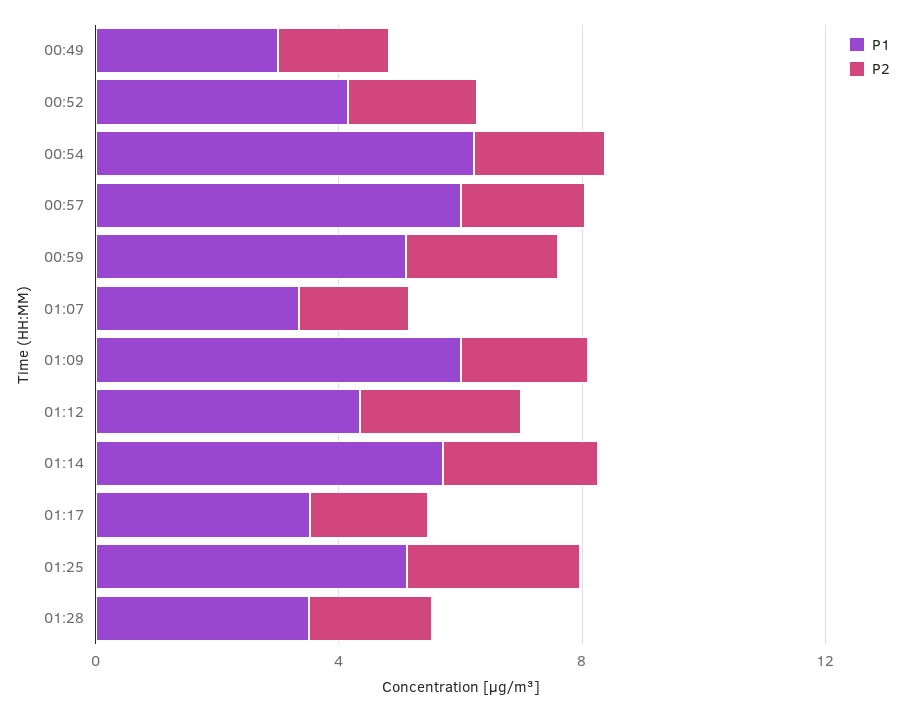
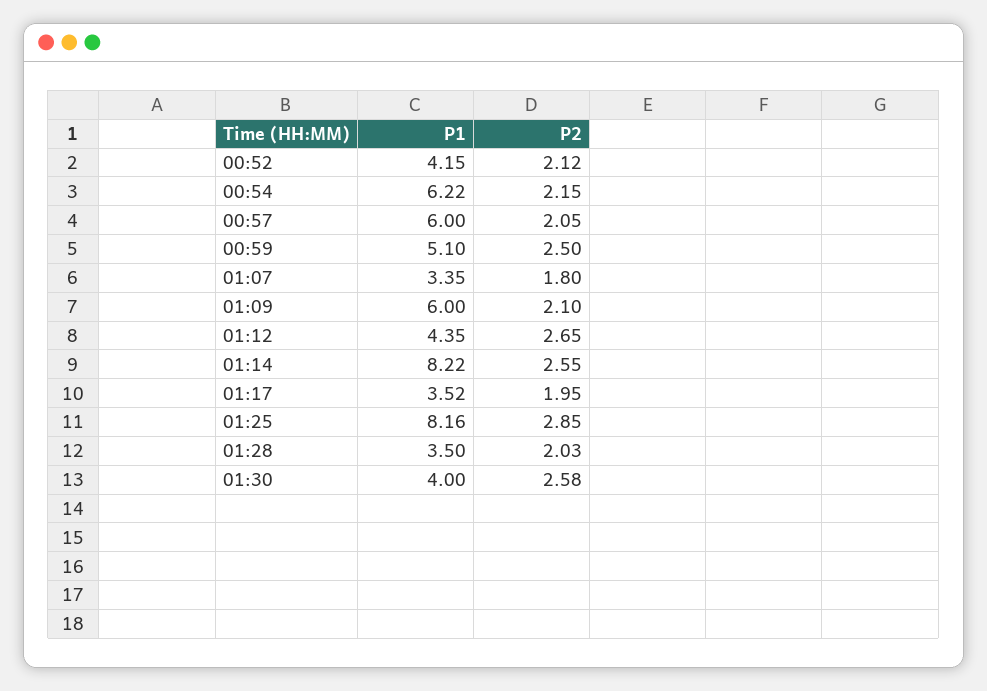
P1, 00:49: 3 -> none
P2, 00:49: 2 -> none
P1, 01:14: 6 -> 8.22
P1, 01:25: 5 -> 8.16
P1, 01:30: none -> 4
P2, 01:30: none -> 2.58

